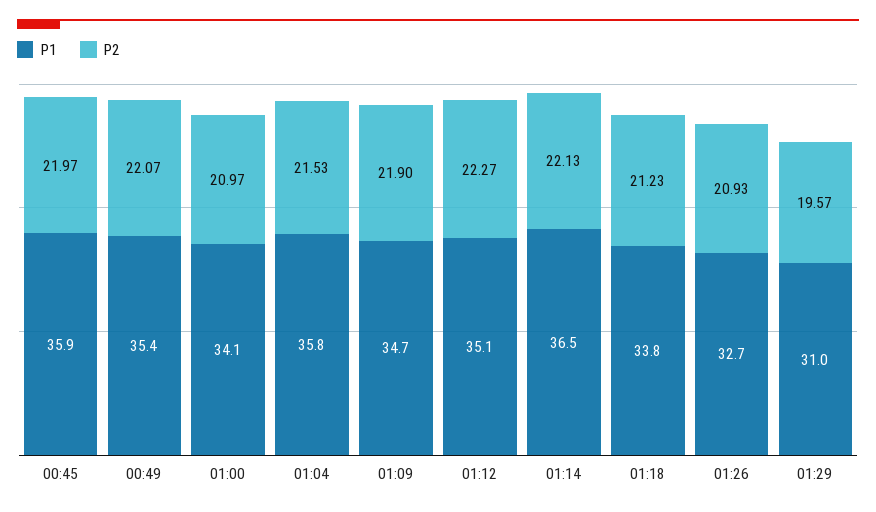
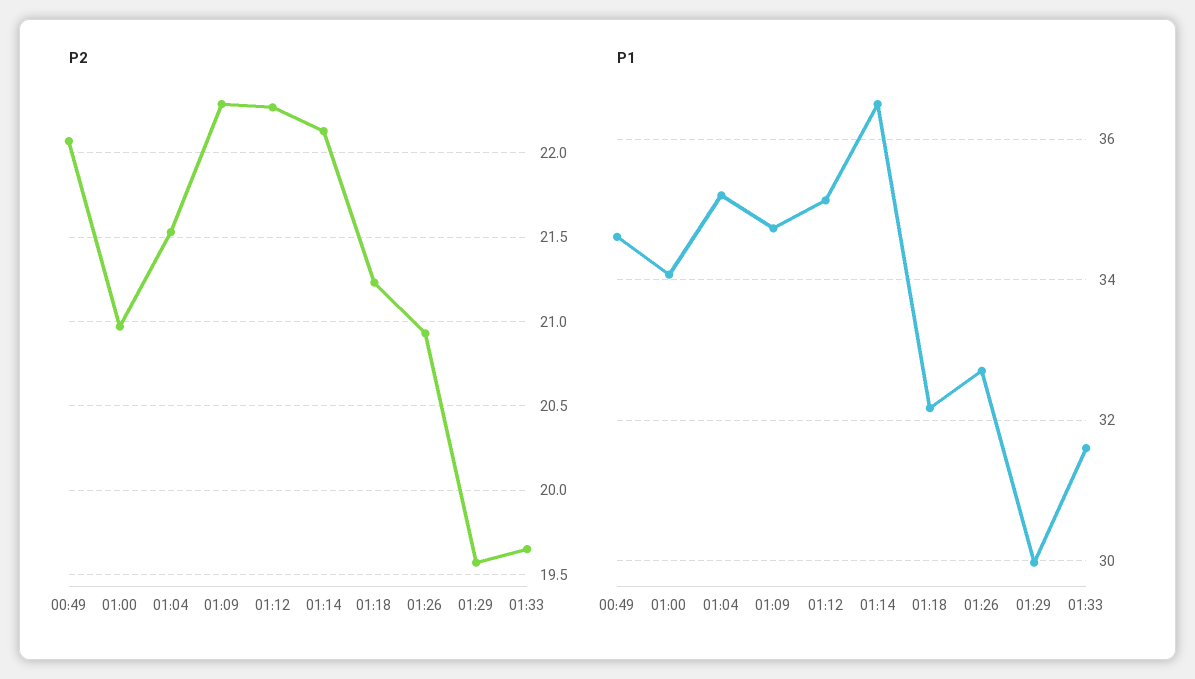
P1, 00:45: 35.9 -> none
P2, 00:45: 21.97 -> none
P1, 00:49: 35.4 -> 34.6
P1, 01:04: 35.8 -> 35.2
P2, 01:09: 21.9 -> 22.3
P1, 01:18: 33.8 -> 32.2
P1, 01:29: 31 -> 30
P2, 01:33: none -> 19.65
P1, 01:33: none -> 31.6

